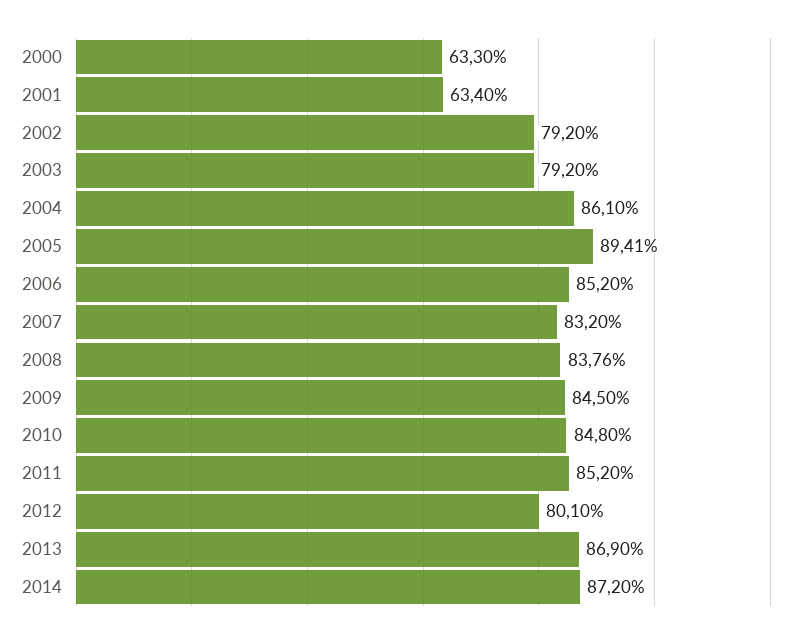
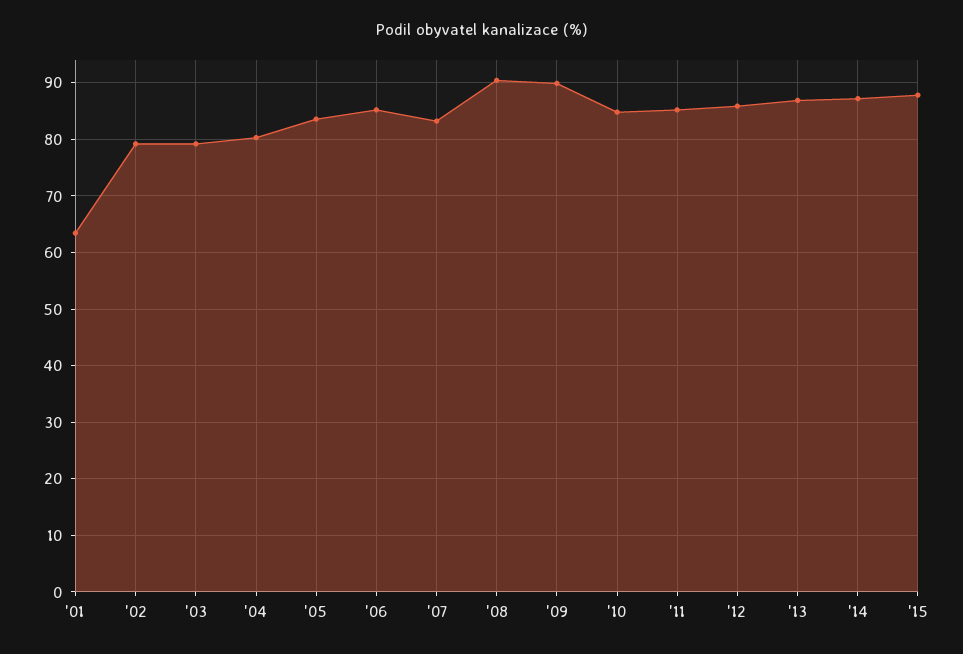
2000: 63.3 -> none
2004: 86.1 -> 80
2005: 89.41 -> 84
2008: 83.76 -> 90
2009: 84.5 -> 90
2012: 80.1 -> 86
'15: none -> 88

